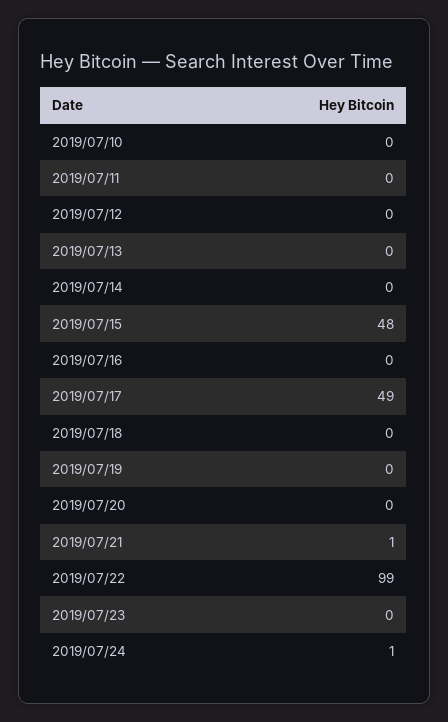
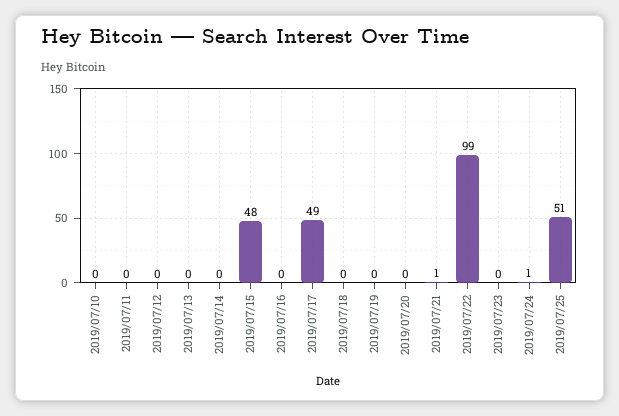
2019/07/25: none -> 51

